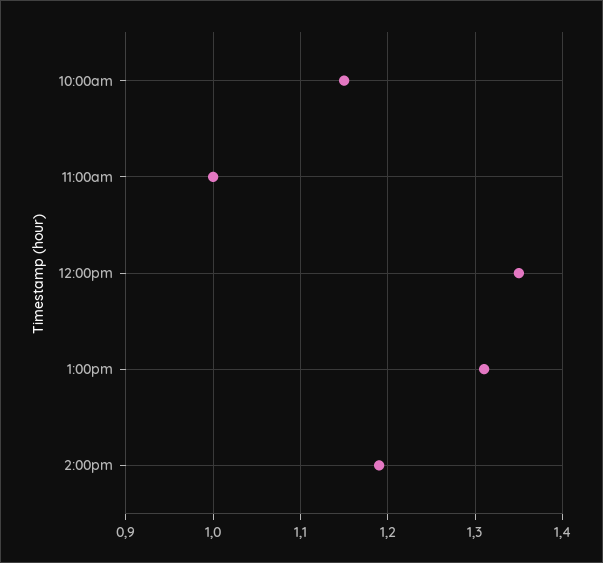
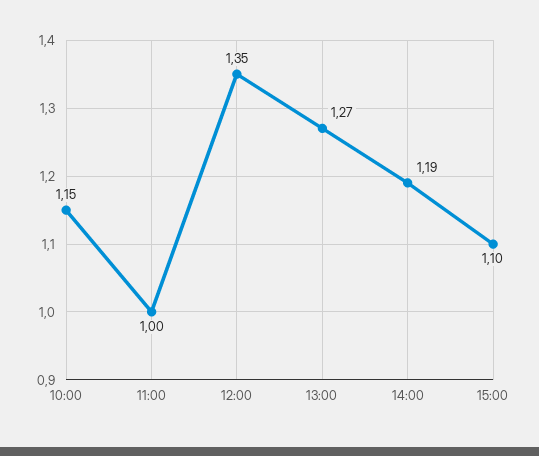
1:00pm: 1.31 -> 1.27
15:00: none -> 1.1

